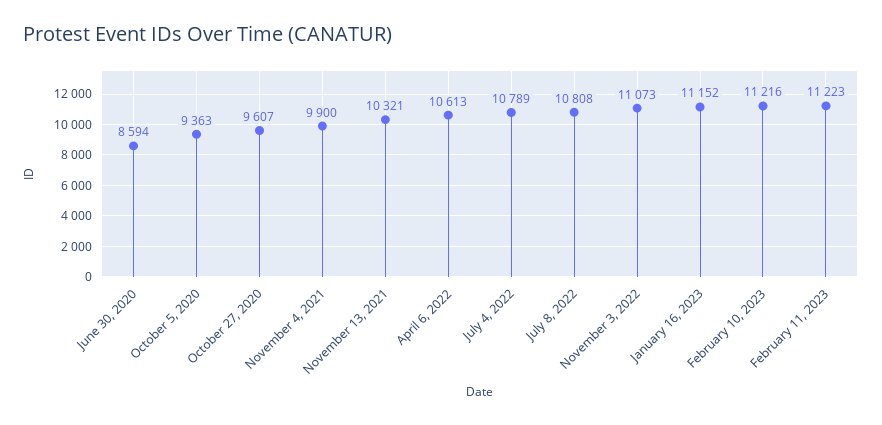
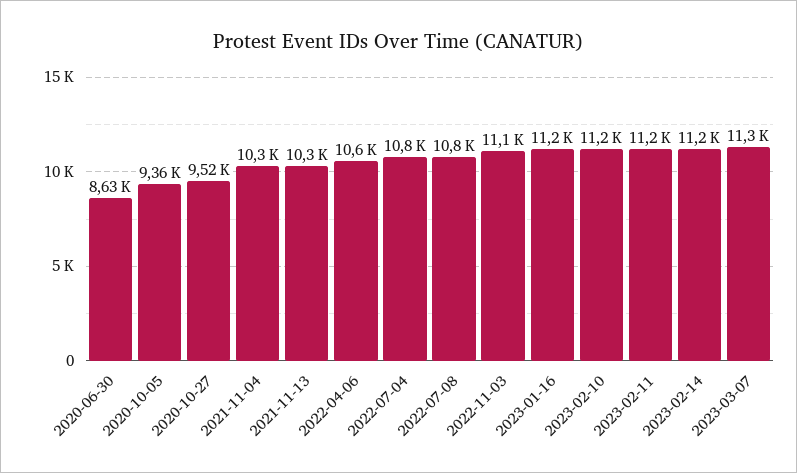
June 30, 2020: 8594 -> 8630
October 27, 2020: 9607 -> 9520
November 4, 2021: 9900 -> 10300
2023-02-14: none -> 11200
2023-03-07: none -> 11300

